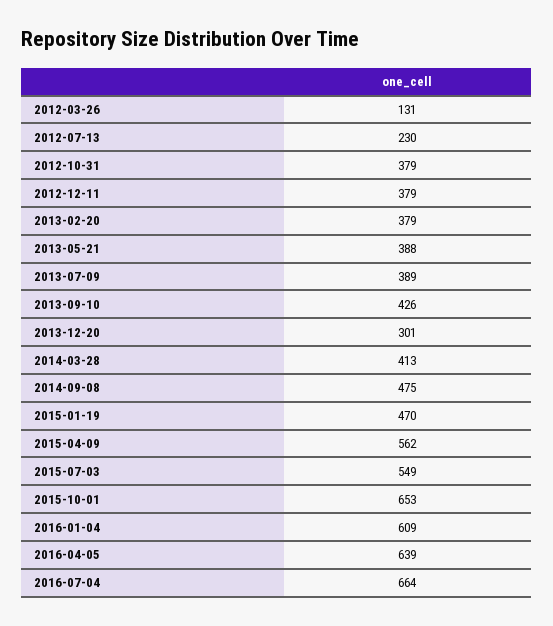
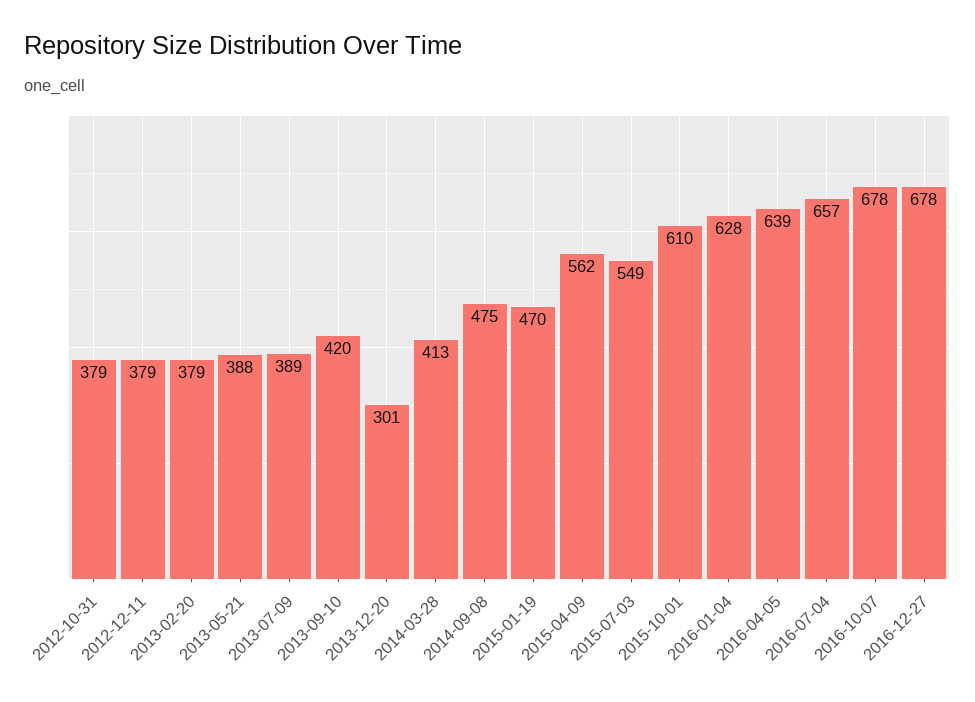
2012-03-26: 131 -> none
2012-07-13: 230 -> none
2013-09-10: 426 -> 420
2015-10-01: 653 -> 610
2016-01-04: 609 -> 628
2016-07-04: 664 -> 657
2016-10-07: none -> 678
2016-12-27: none -> 678

